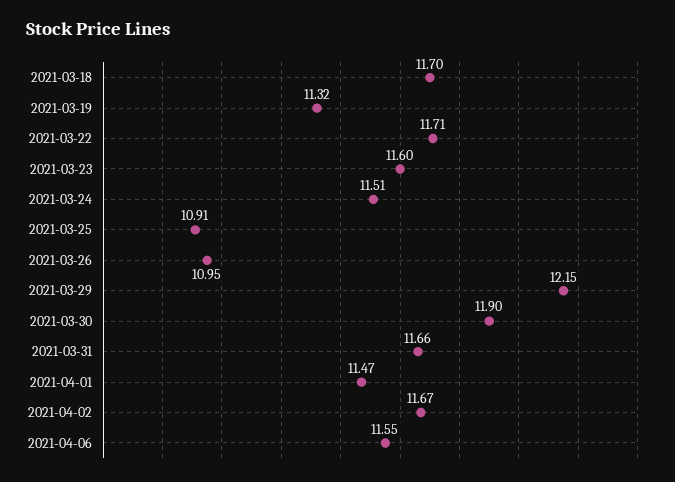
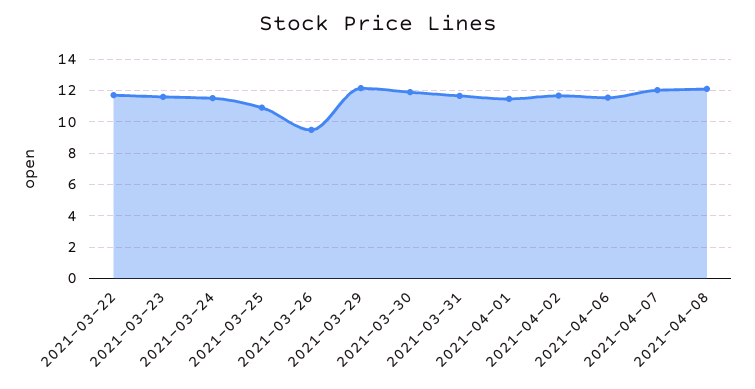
2021-03-18: 11.7 -> none
2021-03-19: 11.32 -> none
2021-03-26: 10.95 -> 9.5
2021-04-07: none -> 12
2021-04-08: none -> 12

